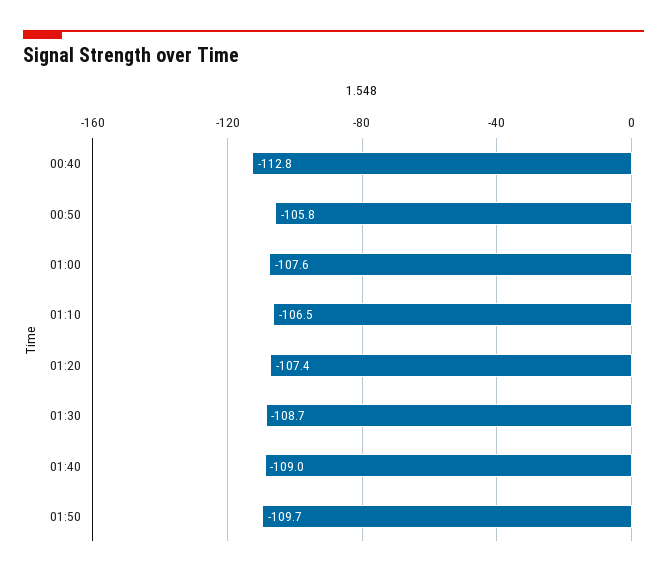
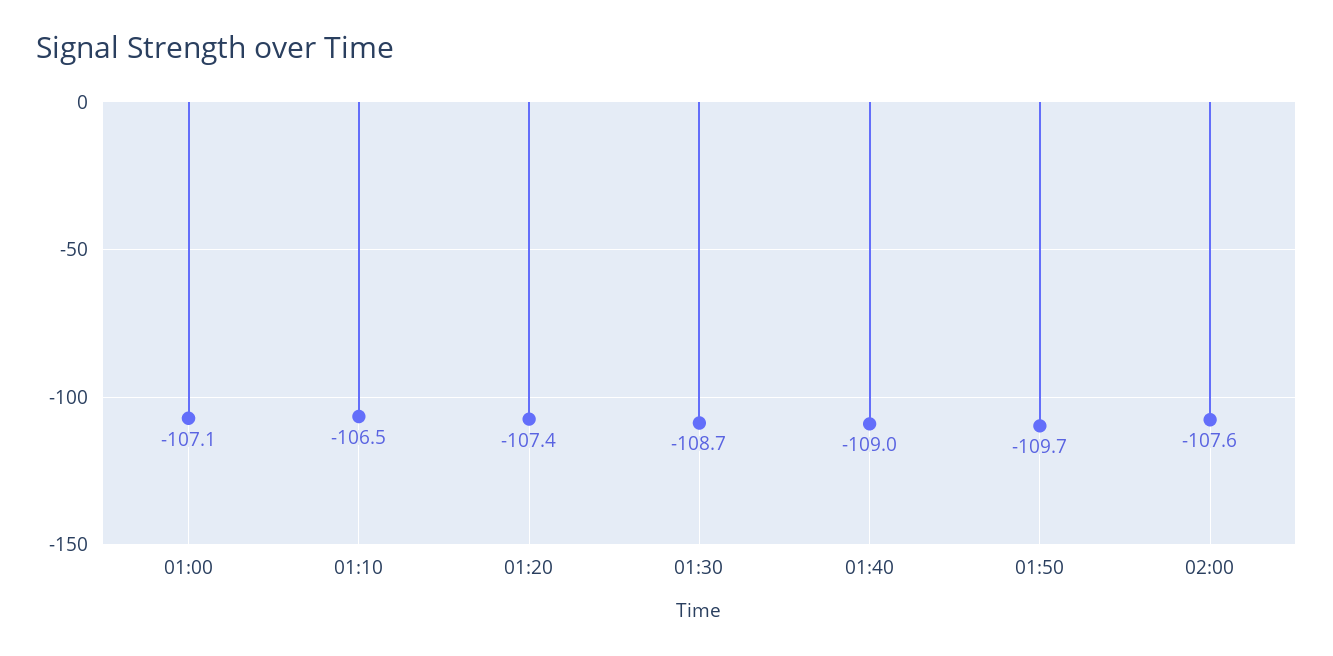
00:40: -112.8 -> none
00:50: -105.8 -> none
01:00: -107.6 -> -107.1
02:00: none -> -107.6

